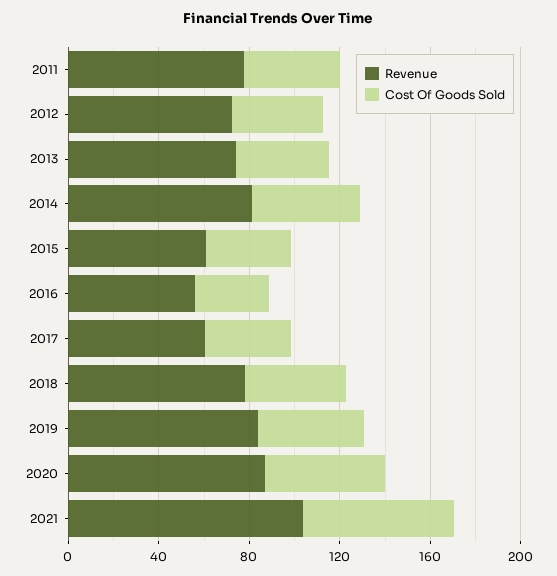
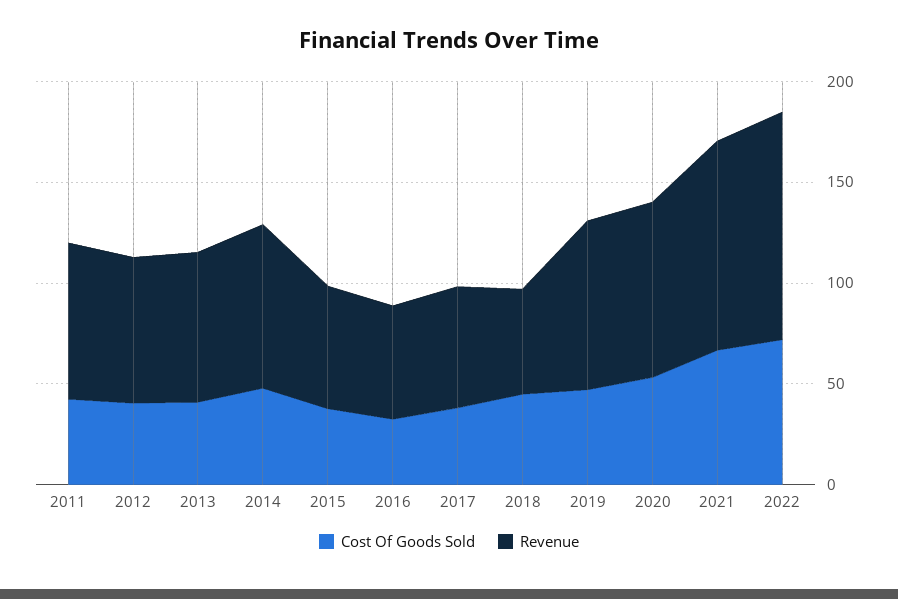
Revenue, 2018: 80 -> 50
Cost Of Goods Sold, 2022: none -> 70
Revenue, 2022: none -> 110

